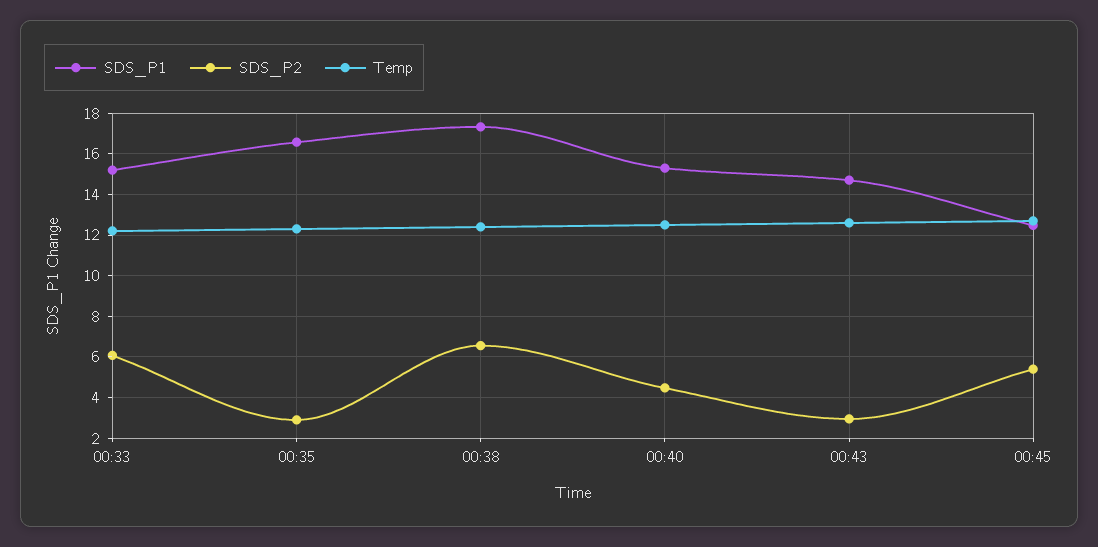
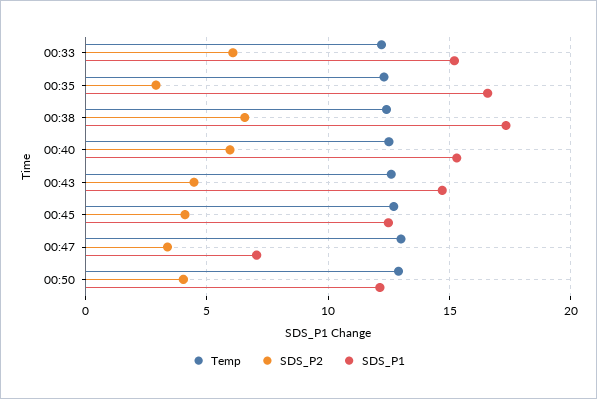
SDS_P2, 00:40: 4.5 -> 6
SDS_P2, 00:43: 3 -> 4.5
SDS_P2, 00:45: 5.5 -> 4
Temp, 00:47: none -> 13
SDS_P2, 00:47: none -> 3.5
SDS_P1, 00:47: none -> 7
Temp, 00:50: none -> 13
SDS_P2, 00:50: none -> 4
SDS_P1, 00:50: none -> 12

